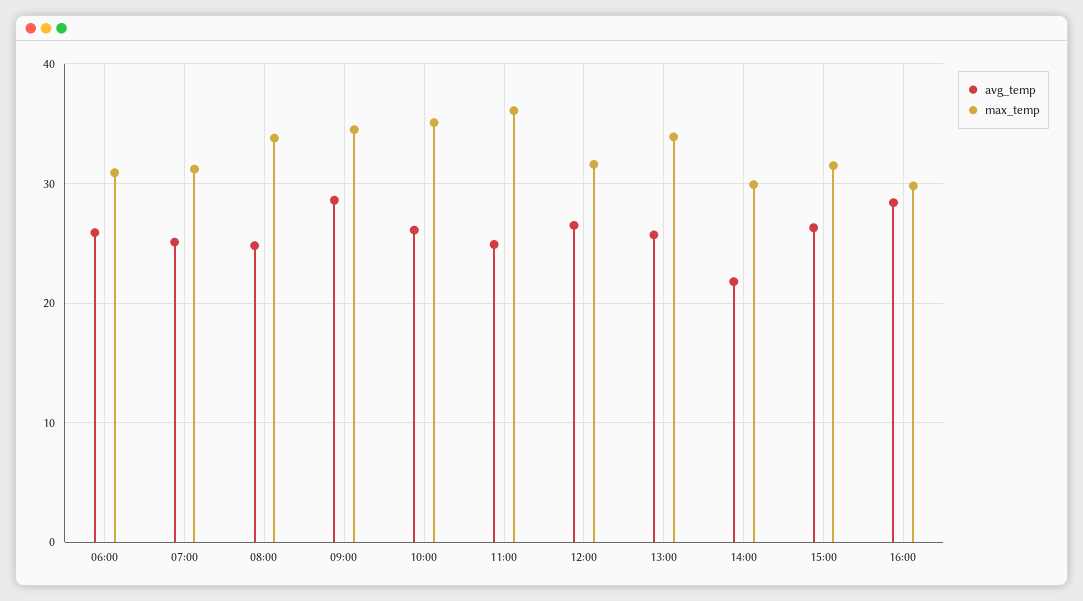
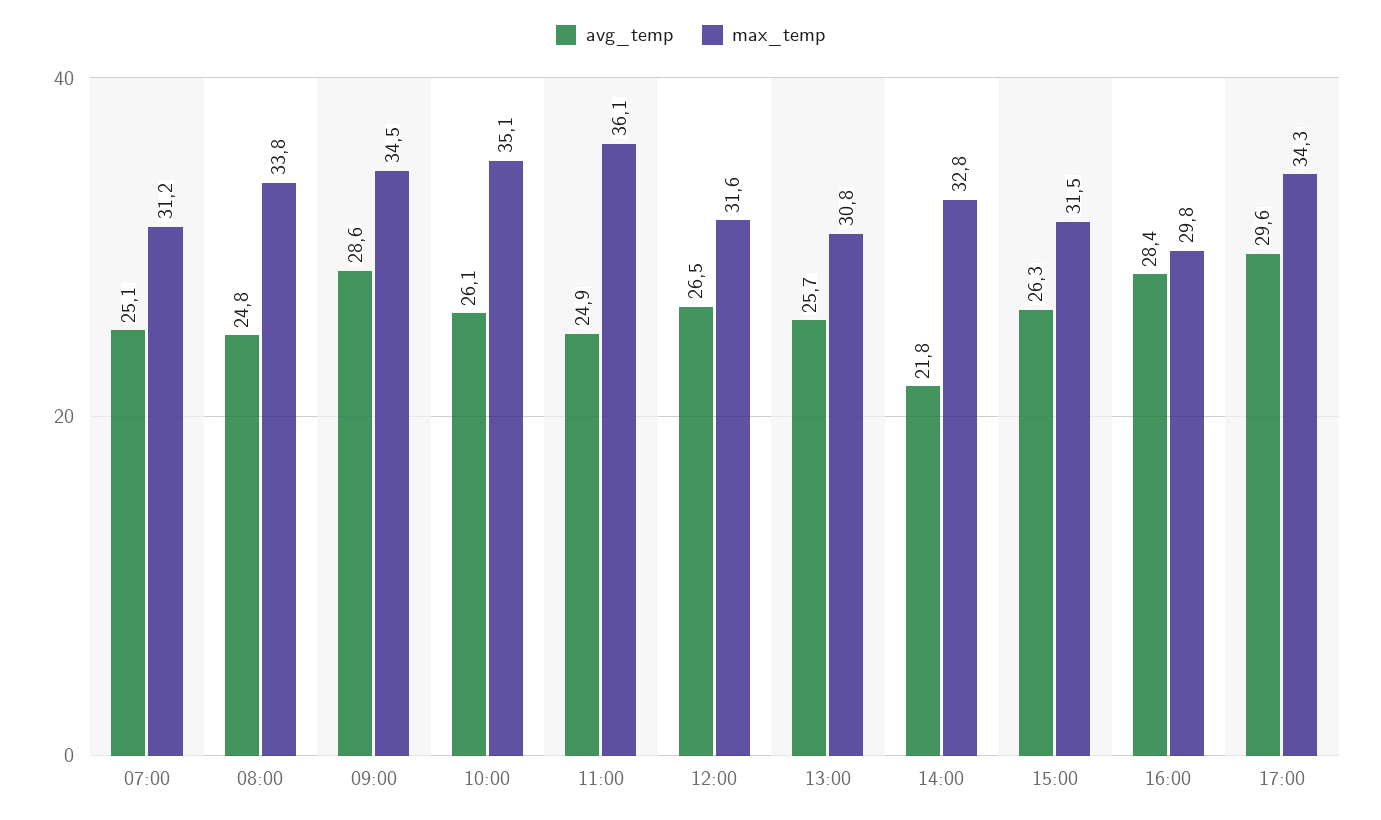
avg_temp, 06:00: 26 -> none
max_temp, 06:00: 31 -> none
max_temp, 13:00: 34 -> 30.8
max_temp, 14:00: 30 -> 32.8
avg_temp, 17:00: none -> 29.6
max_temp, 17:00: none -> 34.3

